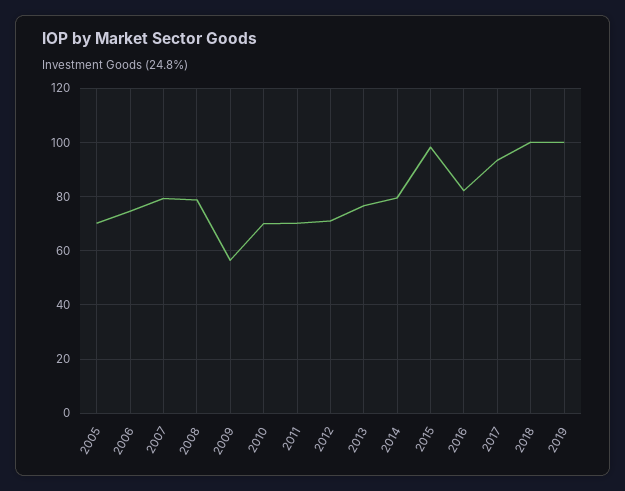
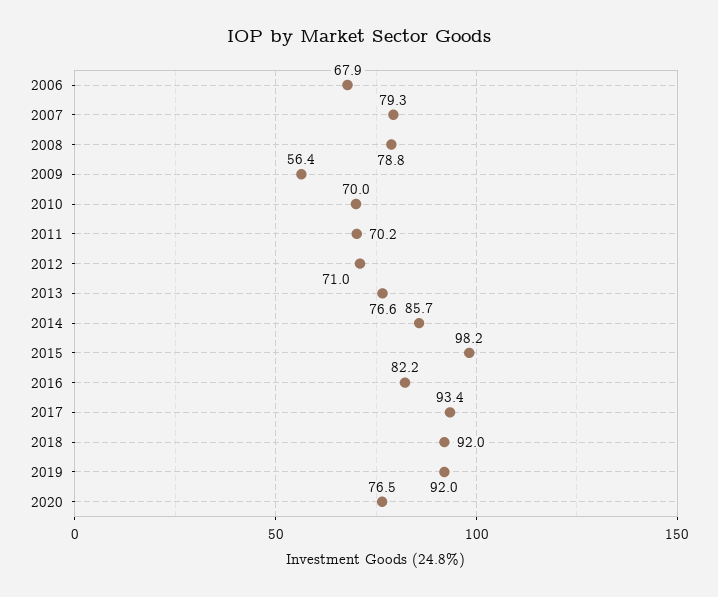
2005: 70 -> none
2006: 75 -> 67.9
2014: 80 -> 85.7
2018: 100 -> 92
2019: 100 -> 92
2020: none -> 76.5

